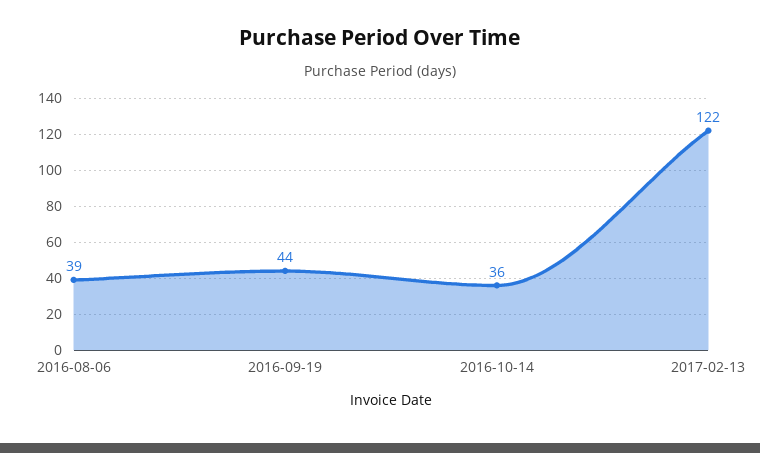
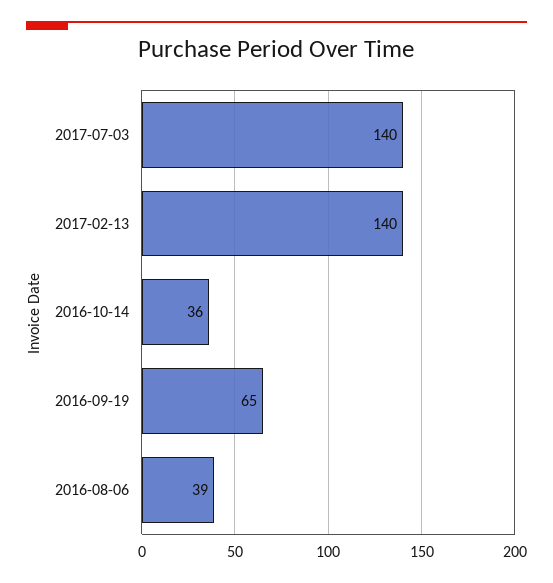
2016-09-19: 44 -> 65
2017-02-13: 122 -> 140
2017-07-03: none -> 140

